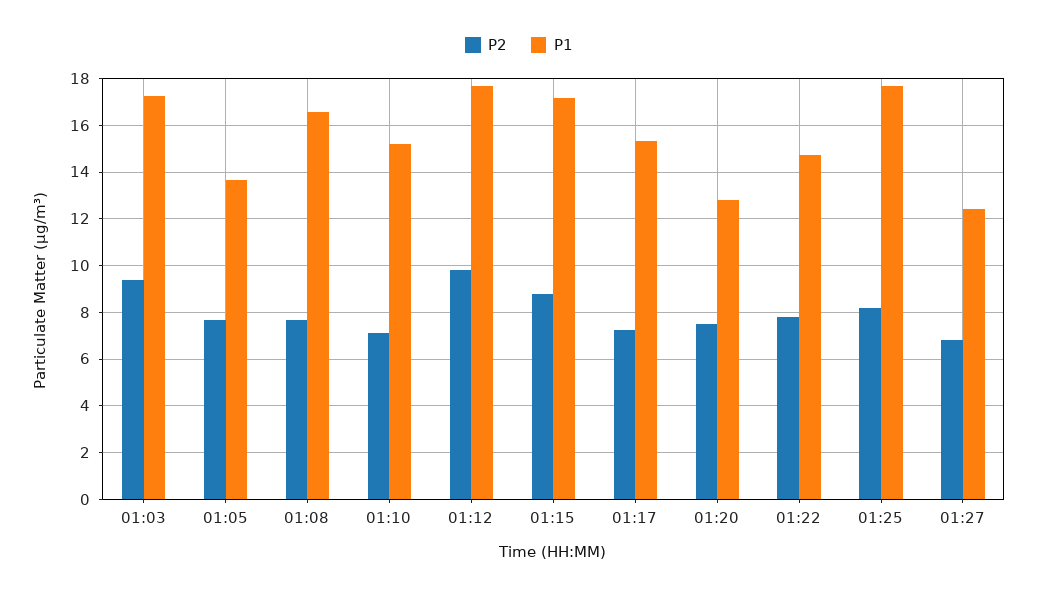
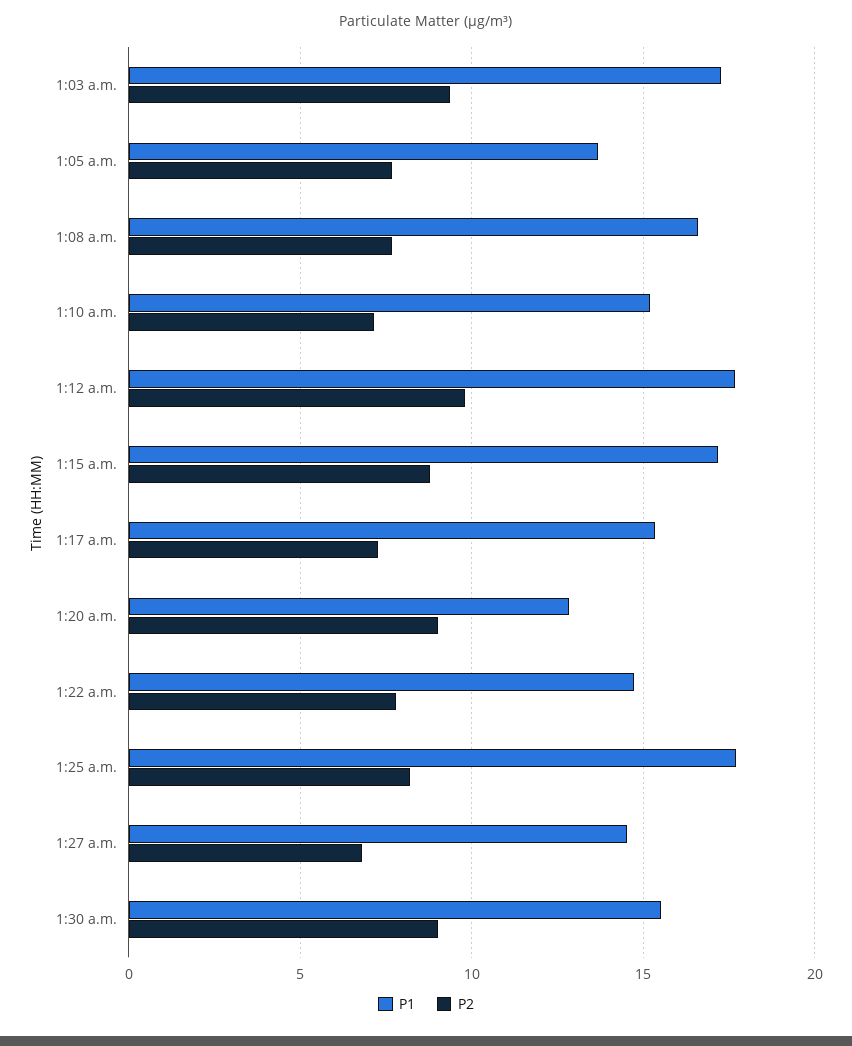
P2, 01:20: 7.5 -> 9
P1, 01:27: 12.5 -> 14.5
P1, 1:30 a.m.: none -> 15.5
P2, 1:30 a.m.: none -> 9

